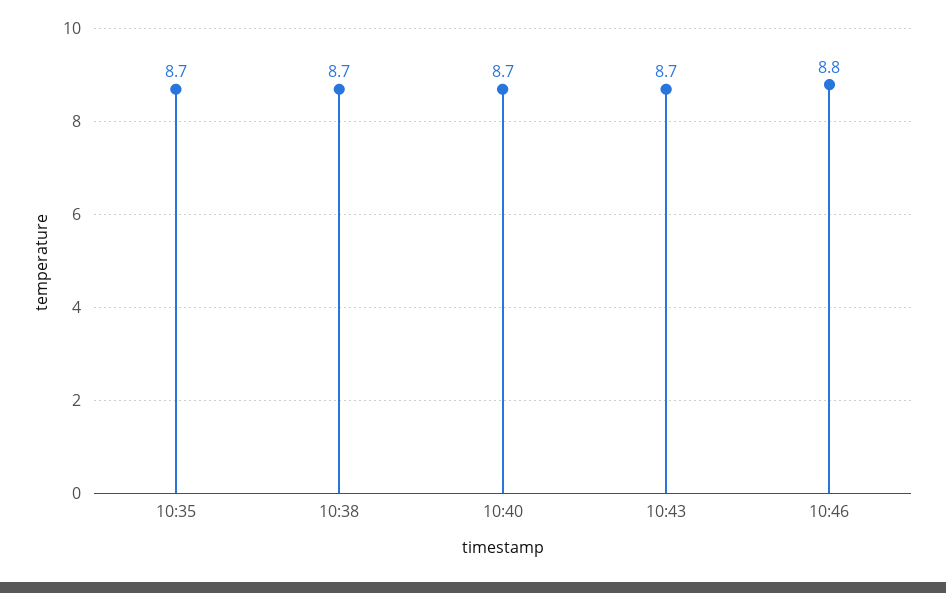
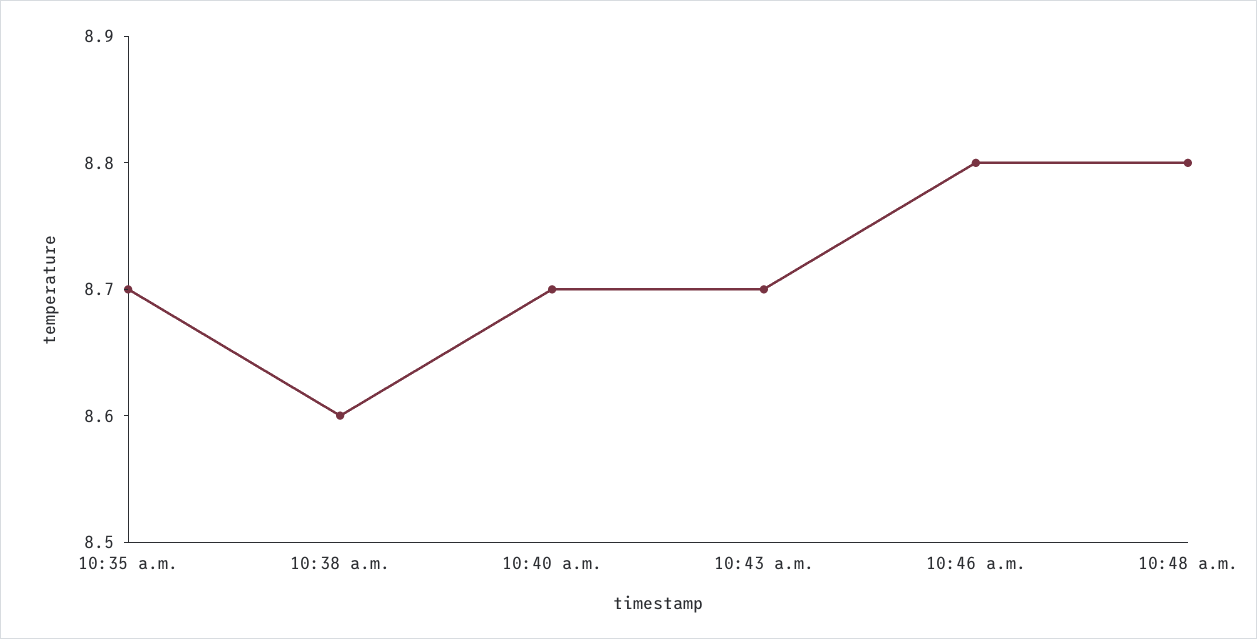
10:38: 8.7 -> 8.6
10:48 a.m.: none -> 8.8

